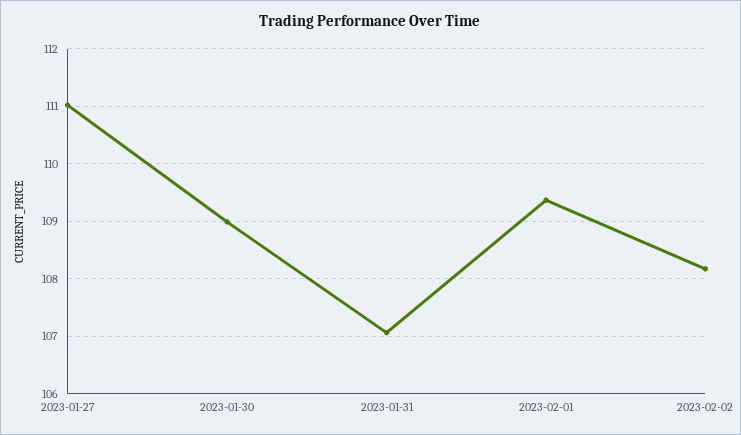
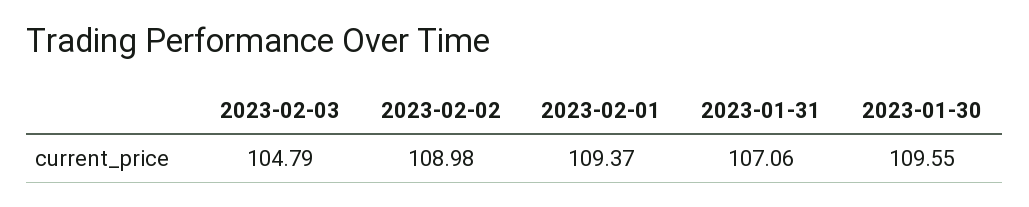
2023-01-27: 111 -> none
2023-01-30: 109 -> 109.55
2023-02-02: 108.2 -> 108.98
2023-02-03: none -> 104.79

